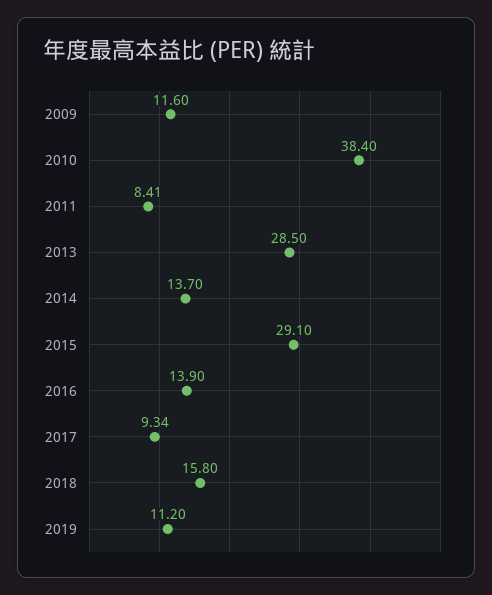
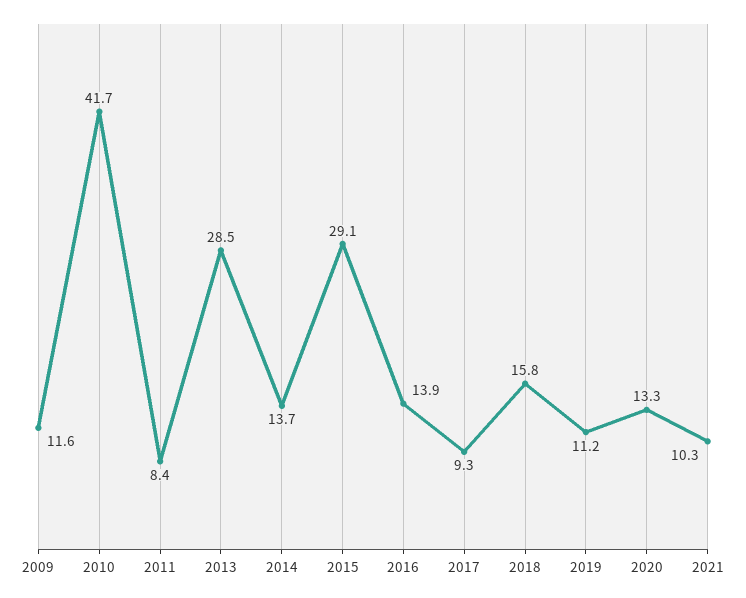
2010: 38.4 -> 41.7
2020: none -> 13.3
2021: none -> 10.3

